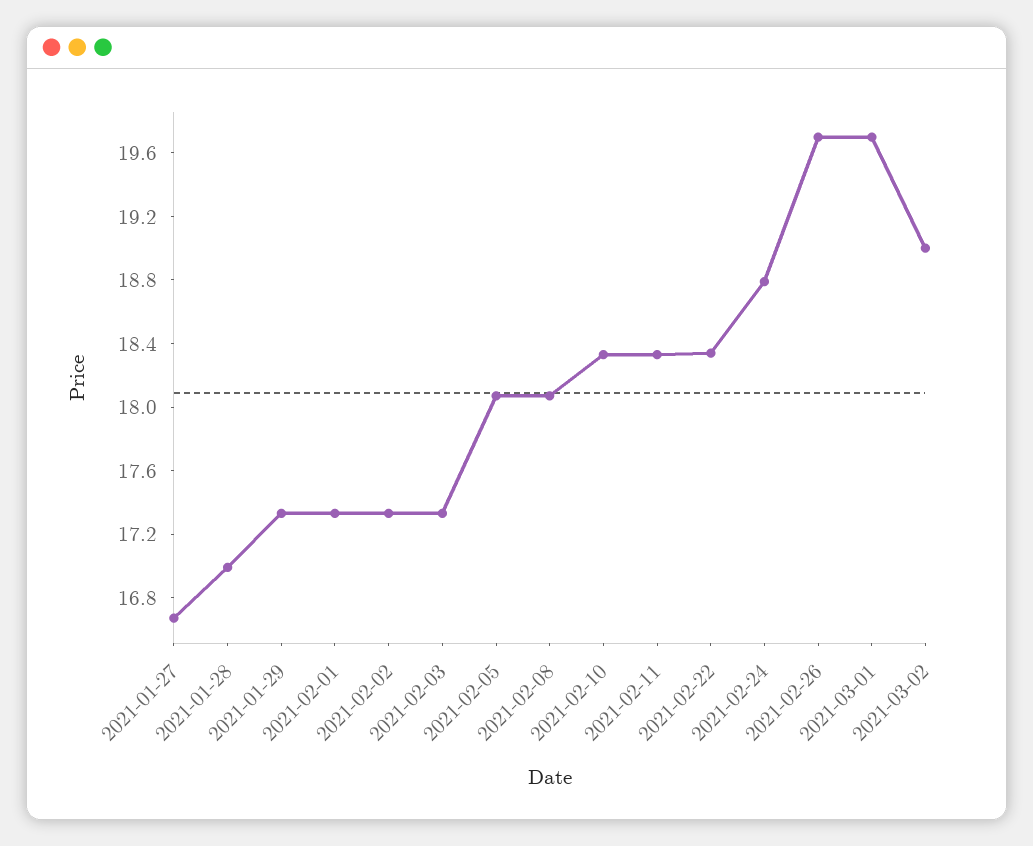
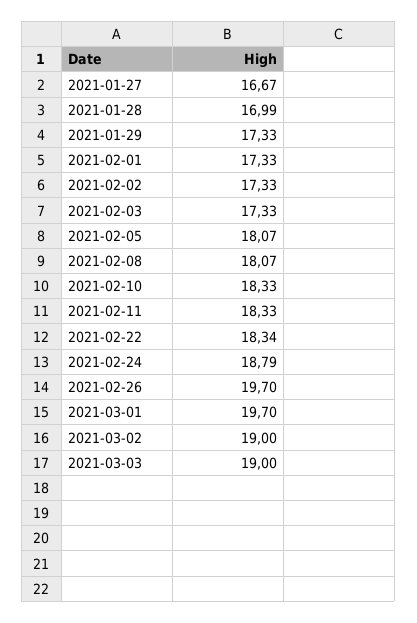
2021-03-03: none -> 19

